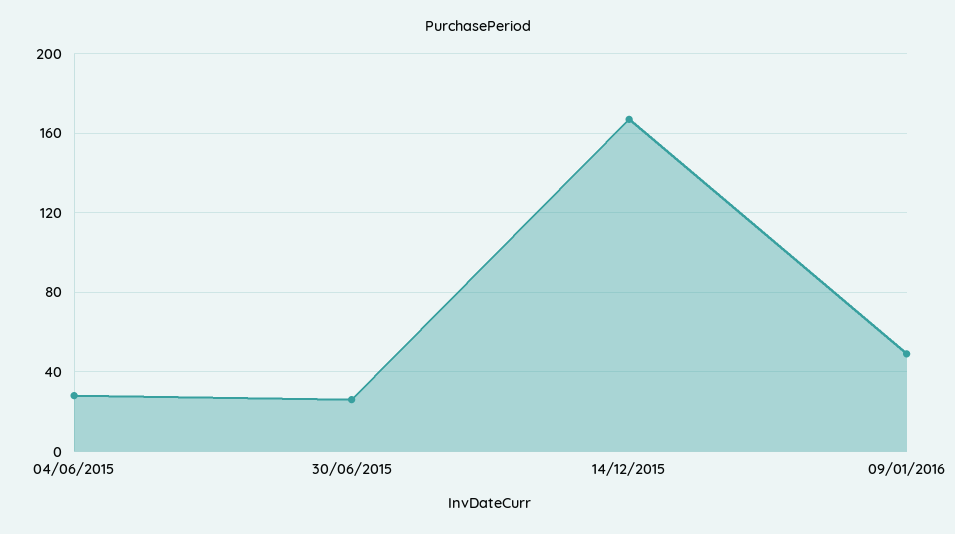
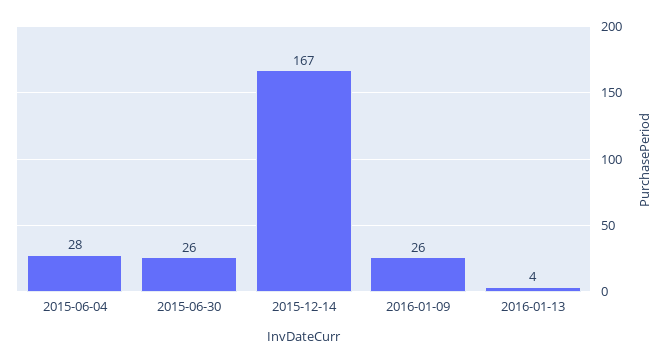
09/01/2016: 50 -> 26
2016-01-13: none -> 4

